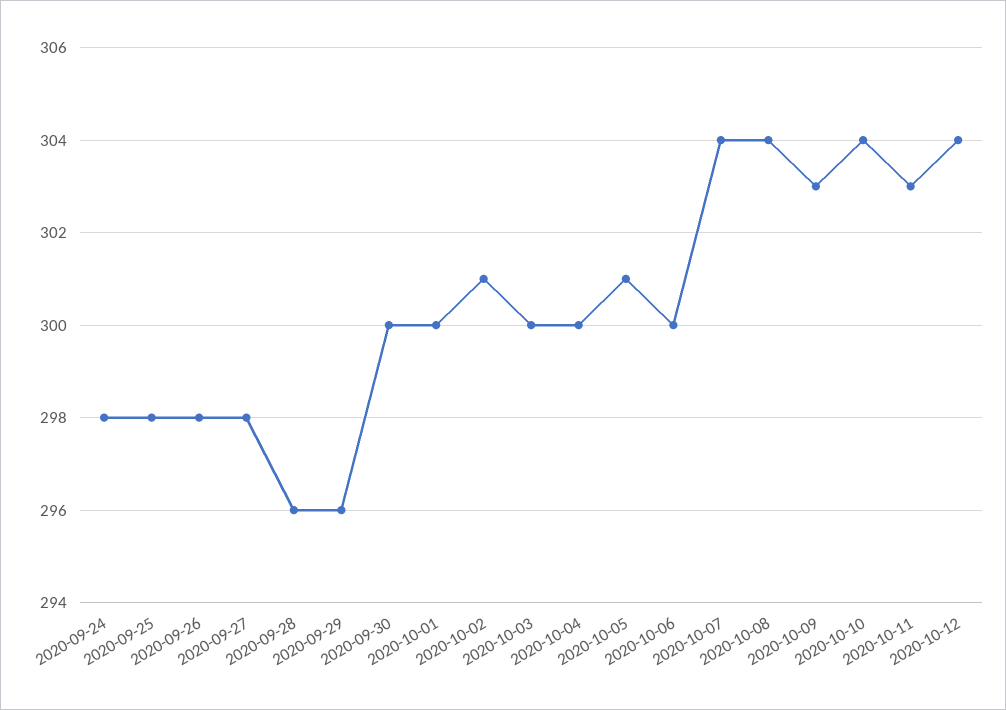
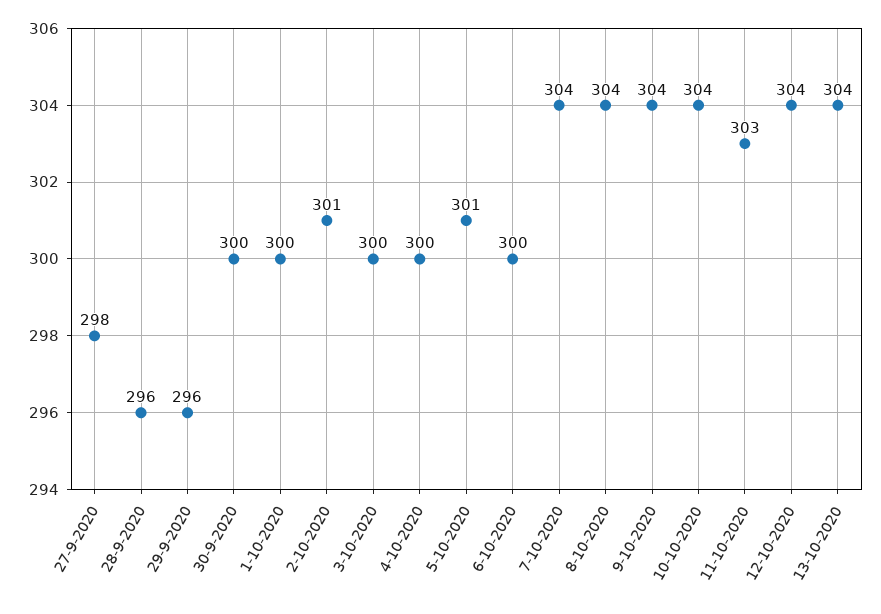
2020-09-24: 298 -> none
2020-09-25: 298 -> none
2020-09-26: 298 -> none
2020-10-09: 303 -> 304
13-10-2020: none -> 304

